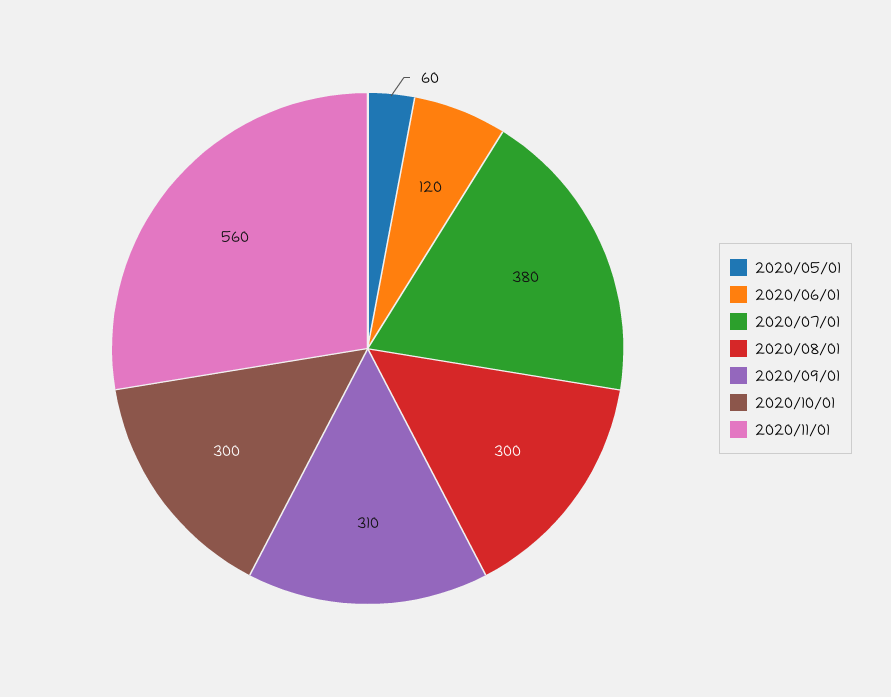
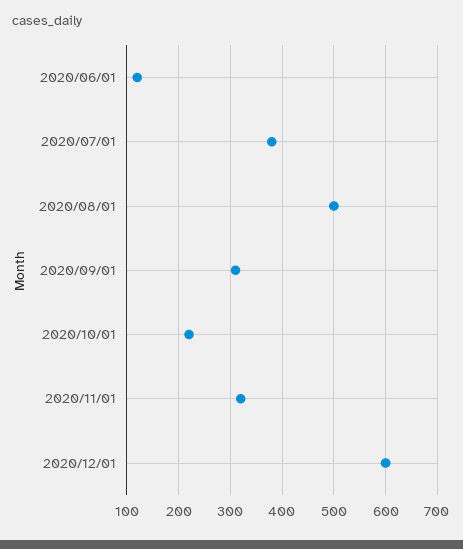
2020/05/01: 60 -> none
2020/08/01: 300 -> 500
2020/10/01: 300 -> 220
2020/11/01: 560 -> 320
2020/12/01: none -> 600

